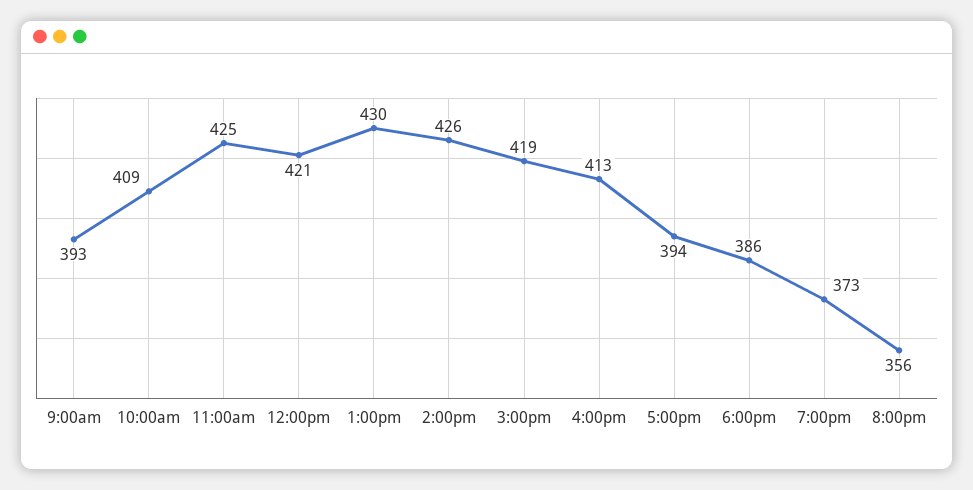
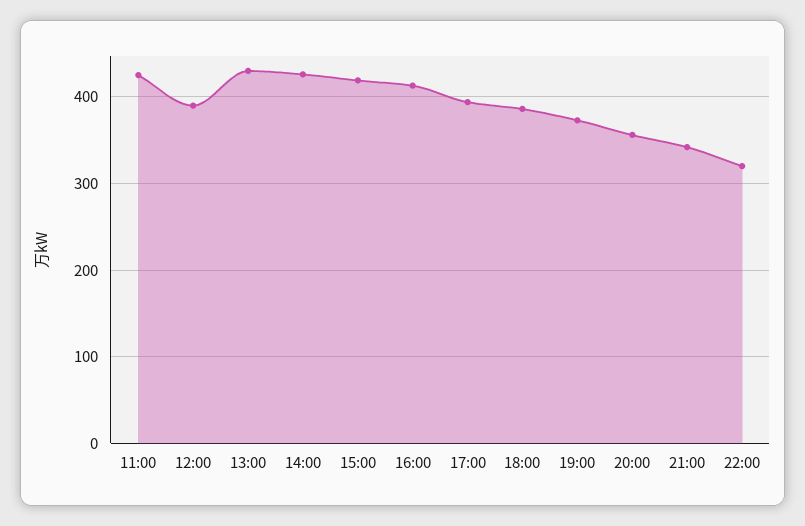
9:00am: 393 -> none
10:00am: 409 -> none
12:00pm: 421 -> 390
21:00: none -> 340
22:00: none -> 320

